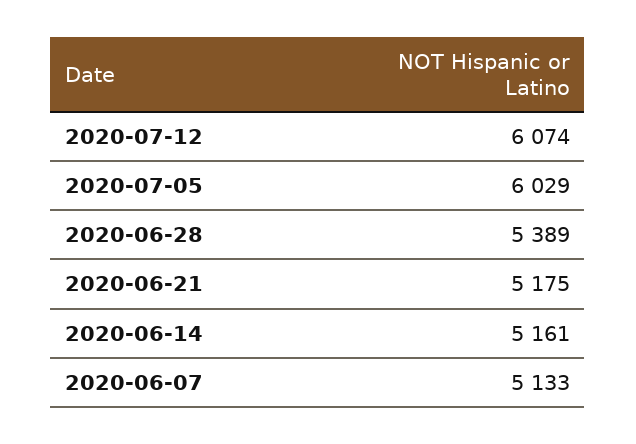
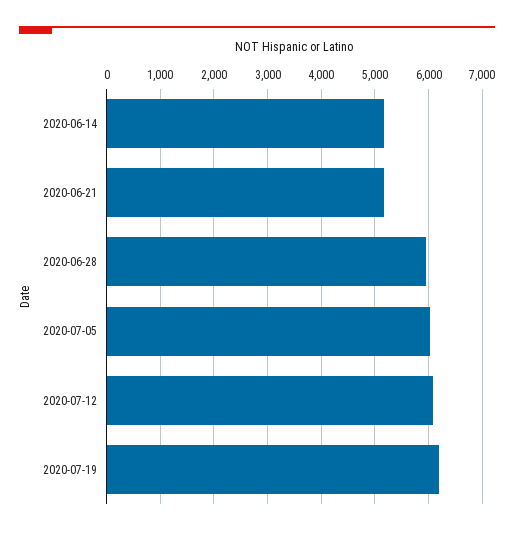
2020-06-28: 5389 -> 6000
2020-06-07: 5133 -> none
2020-07-19: none -> 6200

